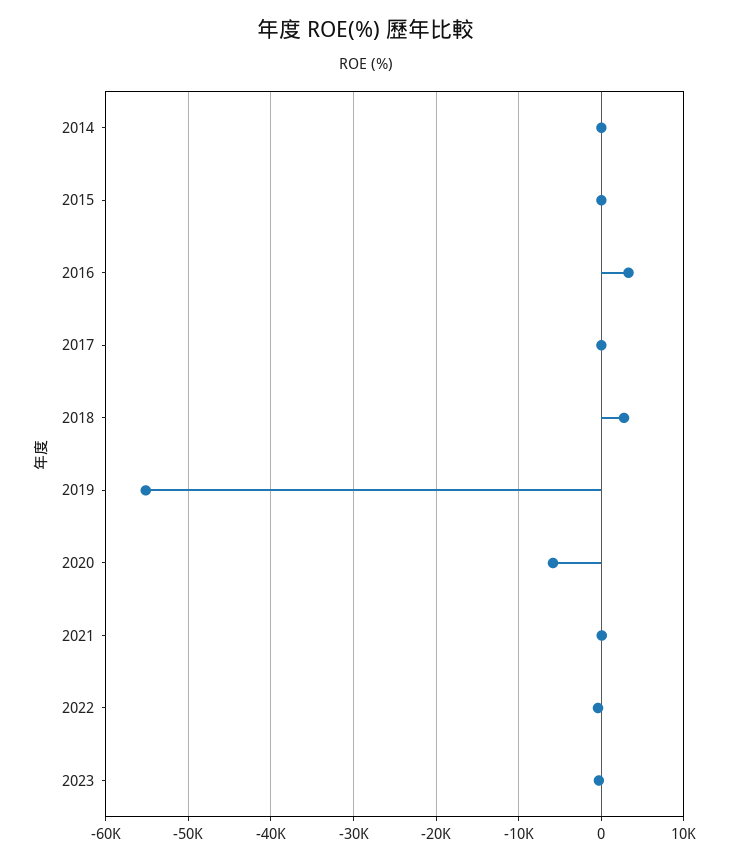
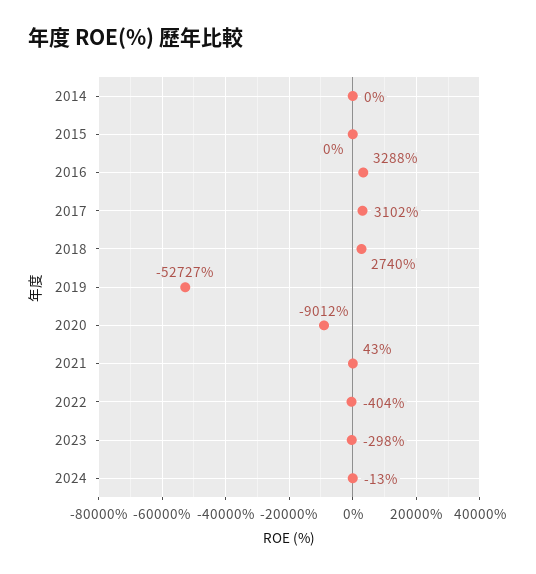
2017: 0 -> 3102
2019: -55000 -> -52727
2020: -6000 -> -9012
2024: none -> -13

